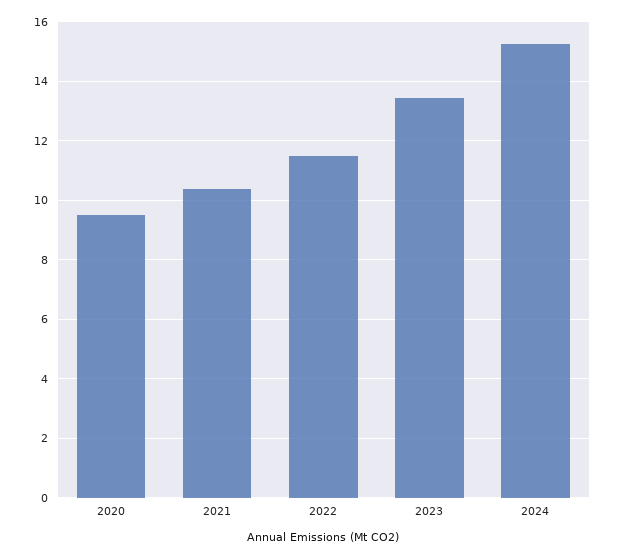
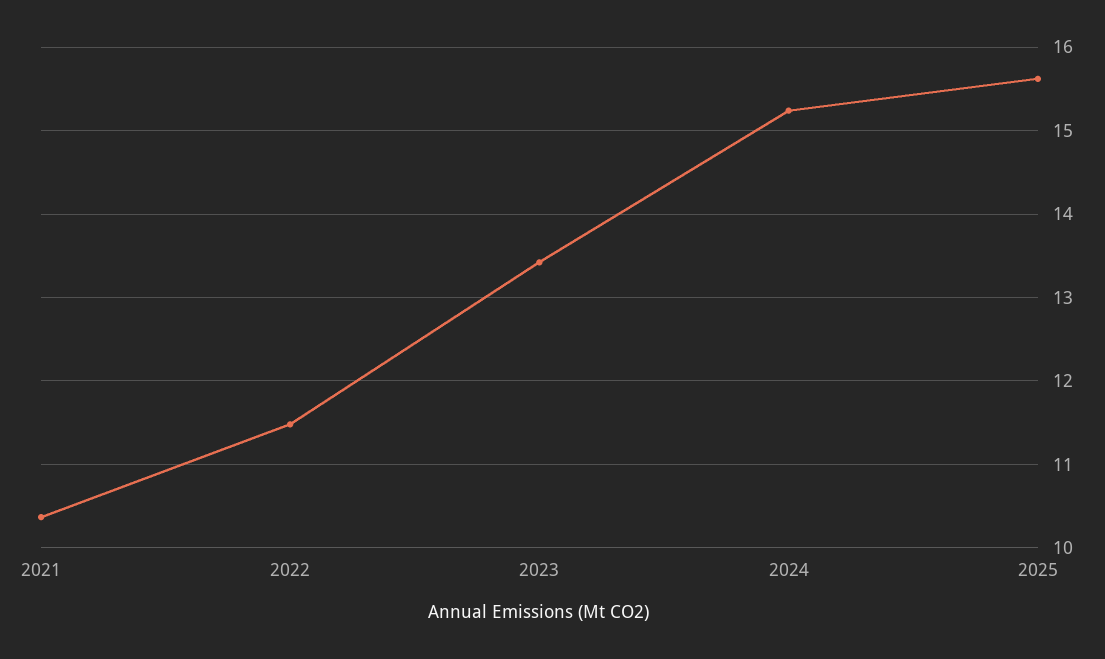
2020: 9.5 -> none
2025: none -> 15.6

